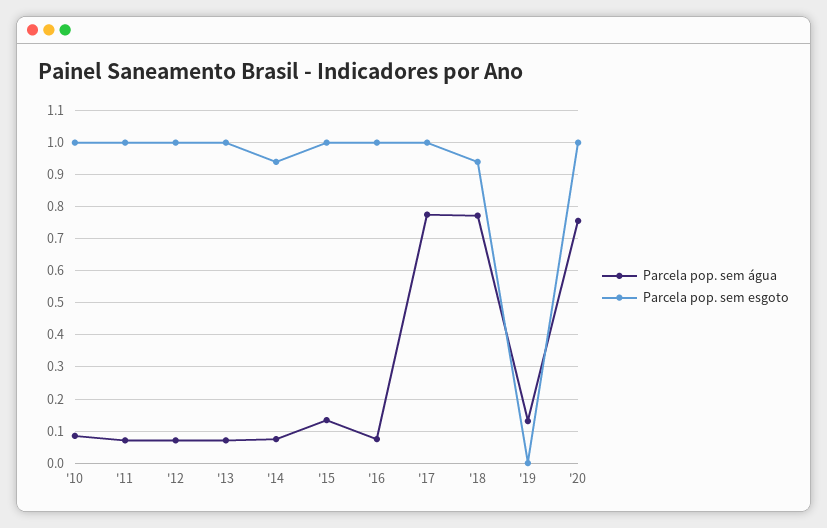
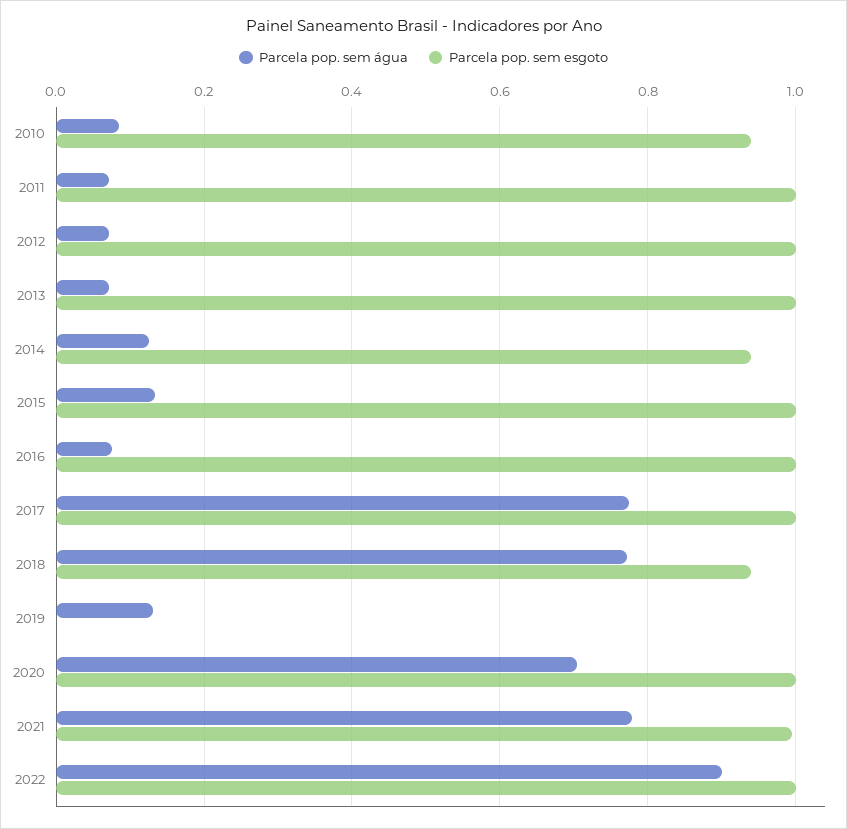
Parcela pop. sem esgoto, '10: 1 -> 0.94
Parcela pop. sem água, '14: 0.08 -> 0.12
Parcela pop. sem água, '20: 0.76 -> 0.7
Parcela pop. sem água, 2021: none -> 0.78
Parcela pop. sem esgoto, 2021: none -> 1
Parcela pop. sem água, 2022: none -> 0.9
Parcela pop. sem esgoto, 2022: none -> 1

